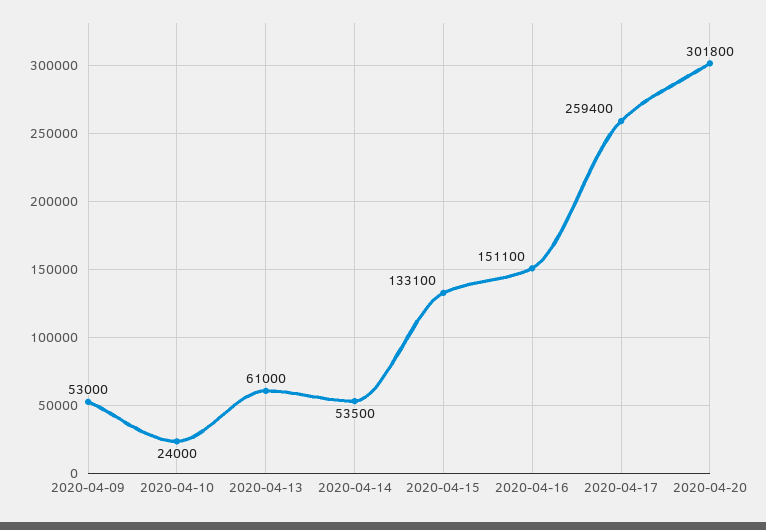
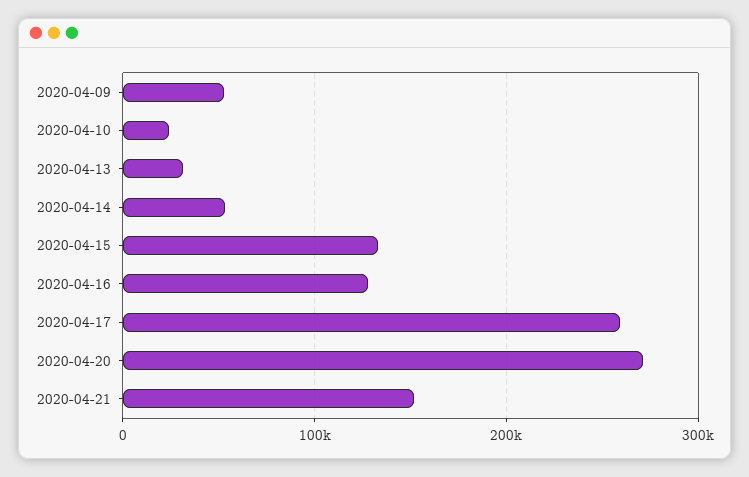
2020-04-13: 61000 -> 30000
2020-04-16: 151100 -> 130000
2020-04-20: 301800 -> 270000
2020-04-21: none -> 150000

